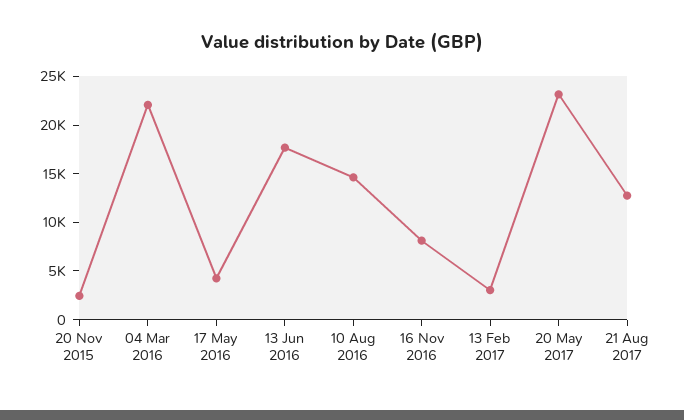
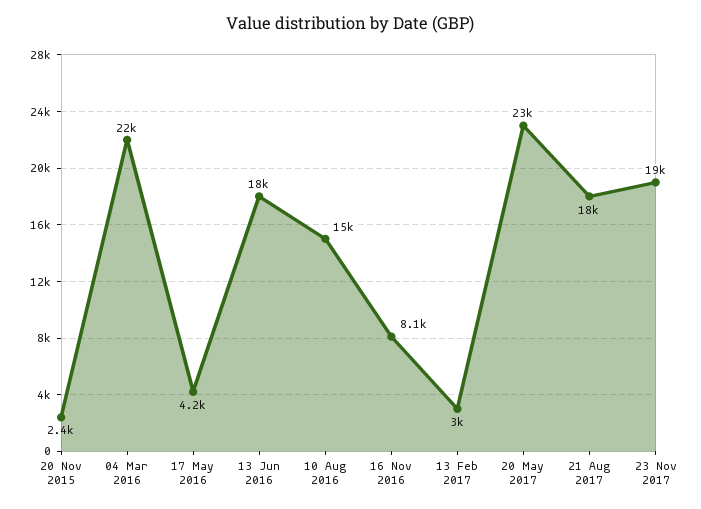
21 Aug 2017: 13000 -> 18000
23 Nov 2017: none -> 19000

